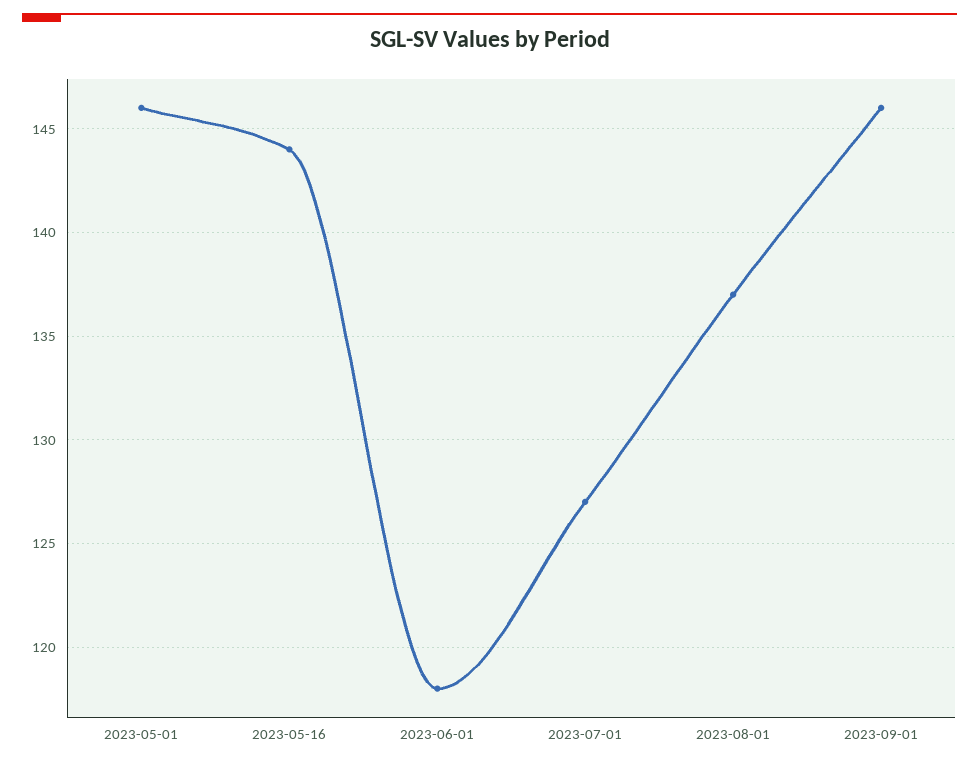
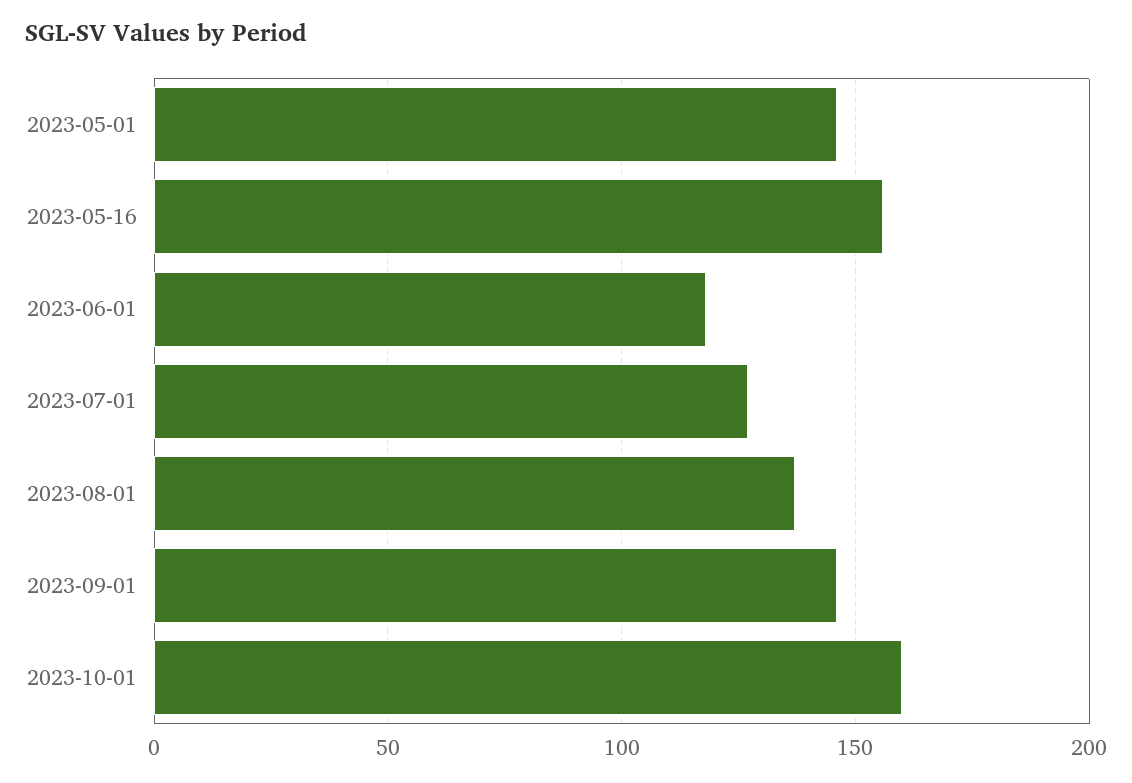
2023-05-16: 144 -> 155
2023-10-01: none -> 160

